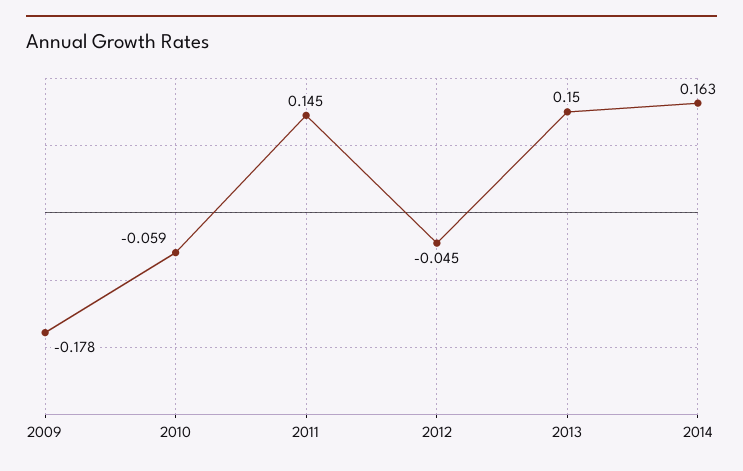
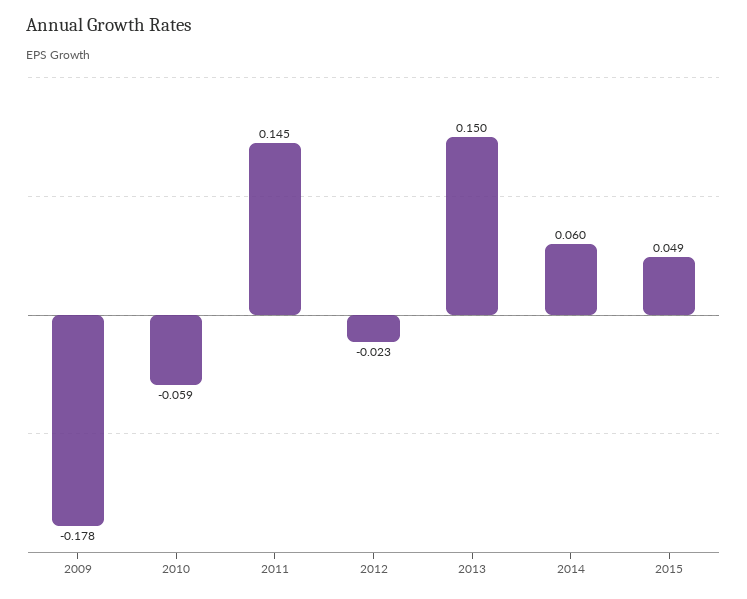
2012: -0.045 -> -0.023
2014: 0.163 -> 0.06
2015: none -> 0.049

